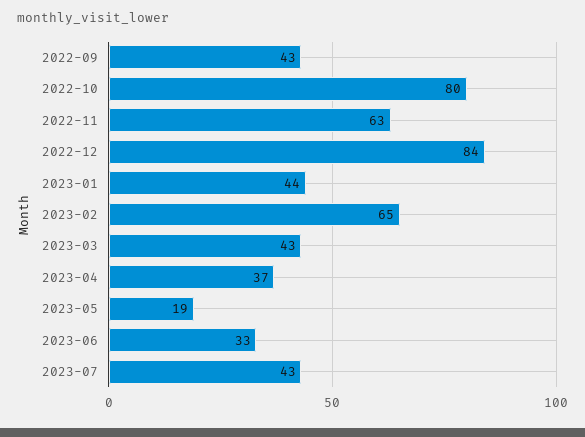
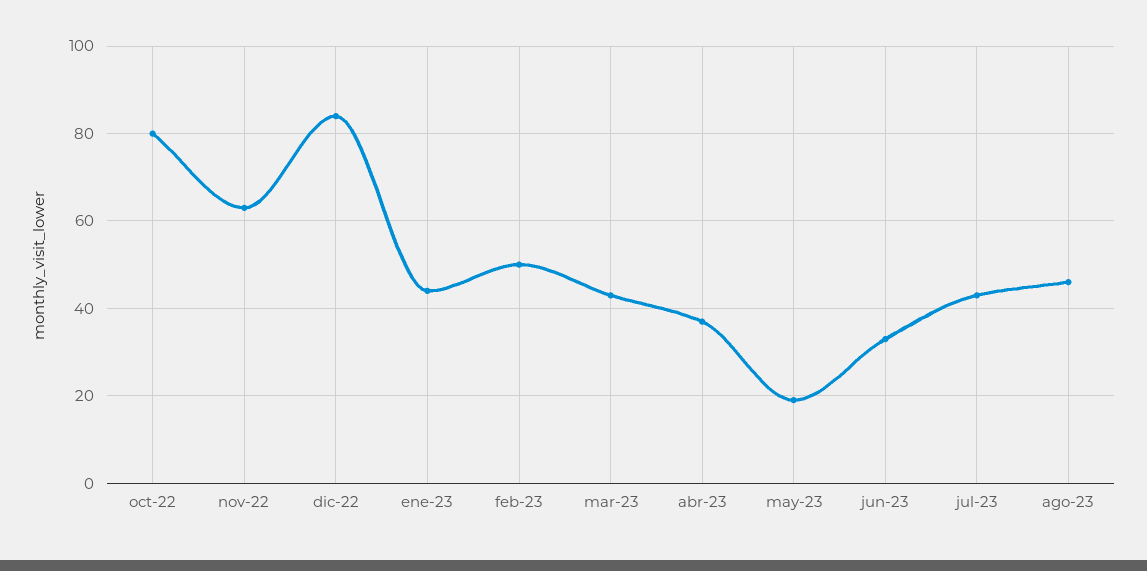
2022-09: 43 -> none
2023-02: 65 -> 50
ago-23: none -> 45

